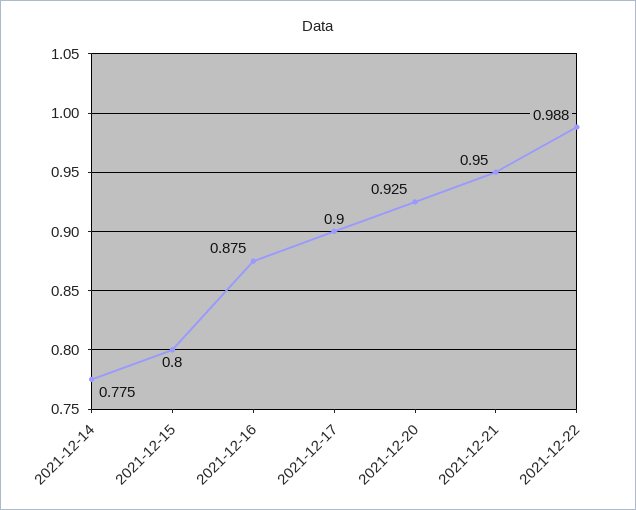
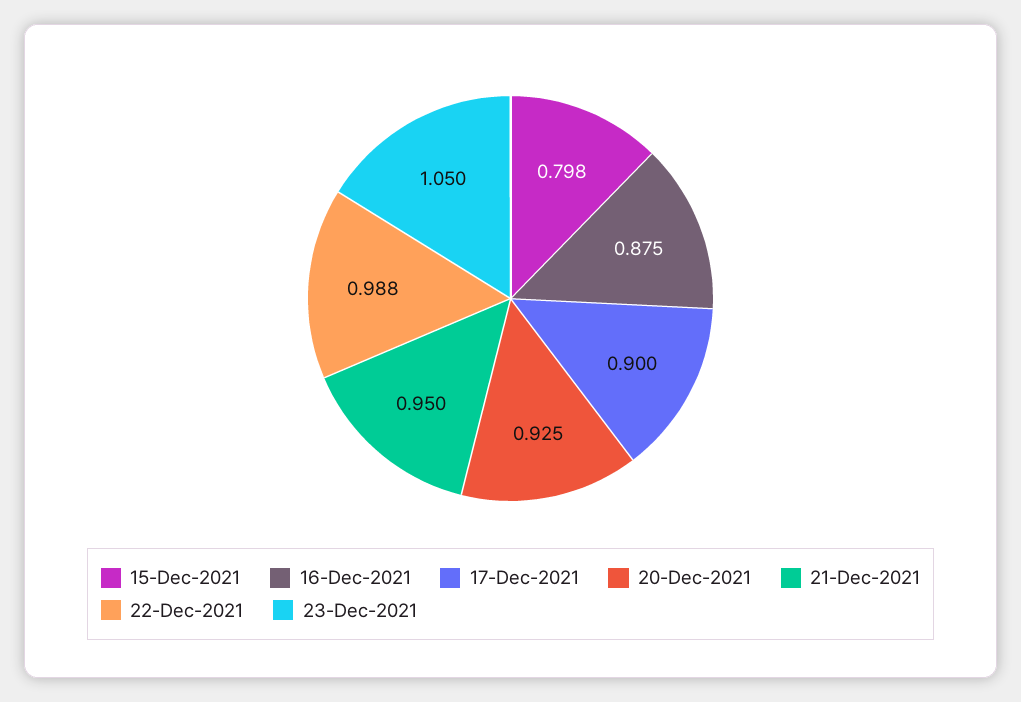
2021-12-14: 0.775 -> none
2021-12-15: 0.8 -> 0.798
23-Dec-2021: none -> 1.05

